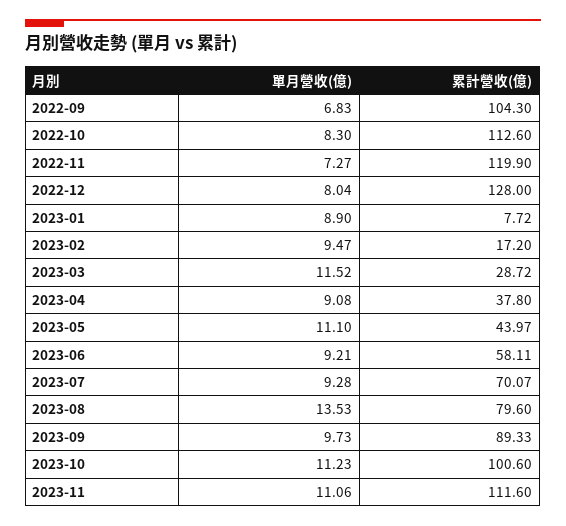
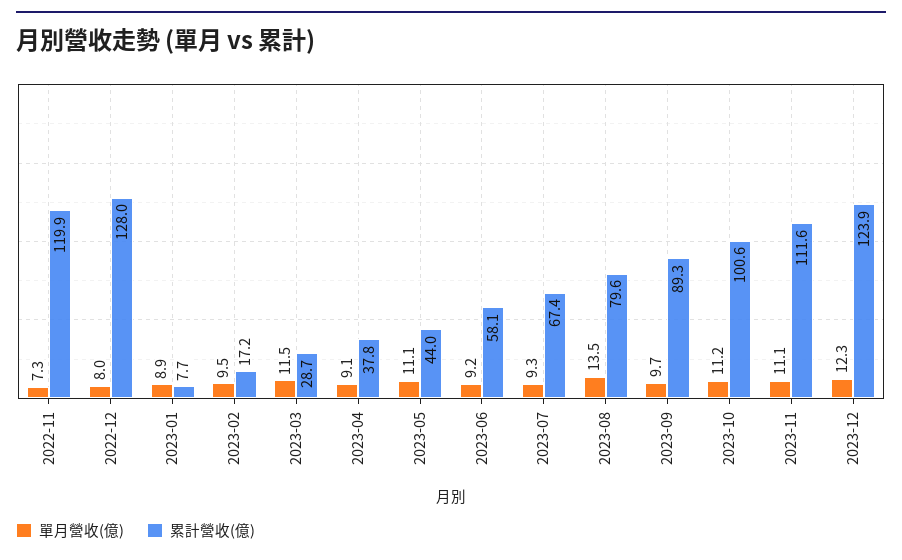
單月營收(億), 2022-09: 6.83 -> none
累計營收(億), 2022-09: 104.3 -> none
單月營收(億), 2022-10: 8.3 -> none
累計營收(億), 2022-10: 112.6 -> none
累計營收(億), 2023-07: 70.07 -> 67.4
單月營收(億), 2023-12: none -> 12.3
累計營收(億), 2023-12: none -> 123.9

